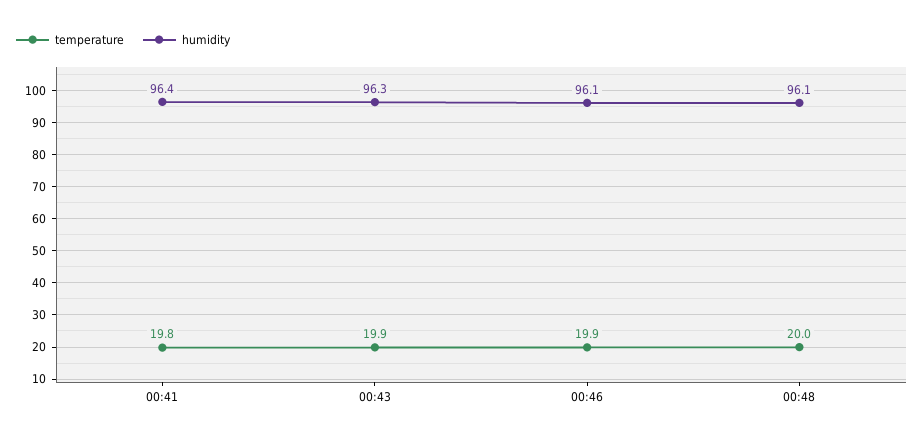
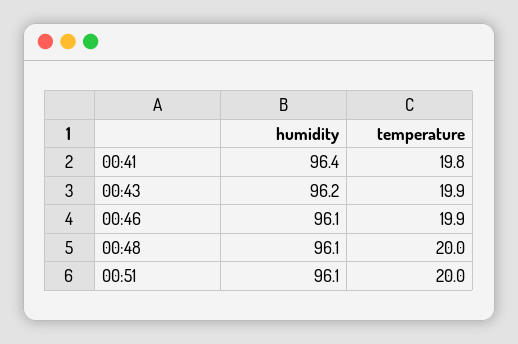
humidity, 00:43: 96.3 -> 96.2
humidity, 00:51: none -> 96.1
temperature, 00:51: none -> 20

